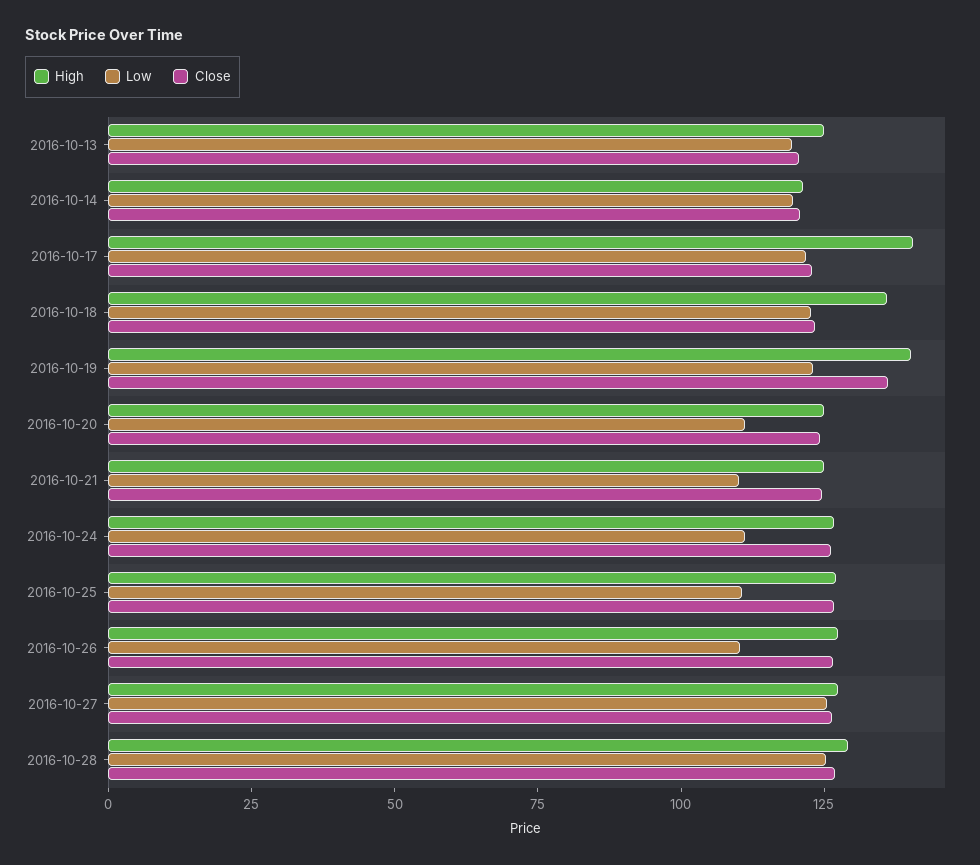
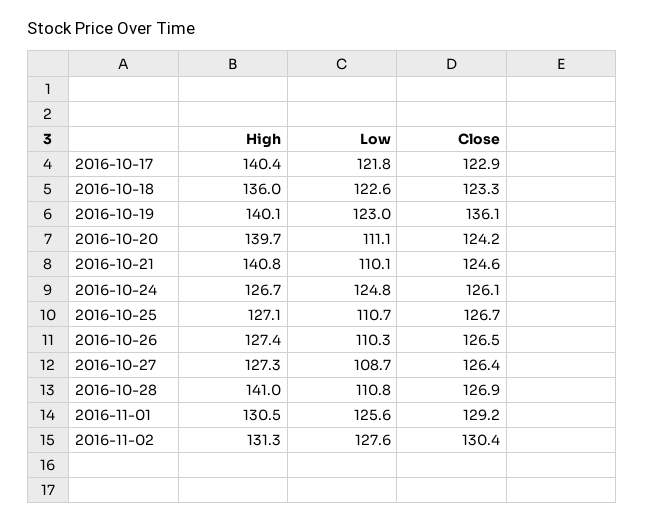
High, 2016-10-13: 125 -> none
Low, 2016-10-13: 120 -> none
Close, 2016-10-13: 120 -> none
High, 2016-10-14: 120 -> none
Low, 2016-10-14: 120 -> none
Close, 2016-10-14: 120 -> none
High, 2016-10-20: 125 -> 139.7
High, 2016-10-21: 125 -> 140.8
Low, 2016-10-24: 110 -> 124.8
Low, 2016-10-27: 125 -> 108.7
High, 2016-10-28: 130 -> 141
Low, 2016-10-28: 125 -> 110.8
High, 2016-11-01: none -> 130.5
Low, 2016-11-01: none -> 125.6
Close, 2016-11-01: none -> 129.2
High, 2016-11-02: none -> 131.3
Low, 2016-11-02: none -> 127.6
Close, 2016-11-02: none -> 130.4

